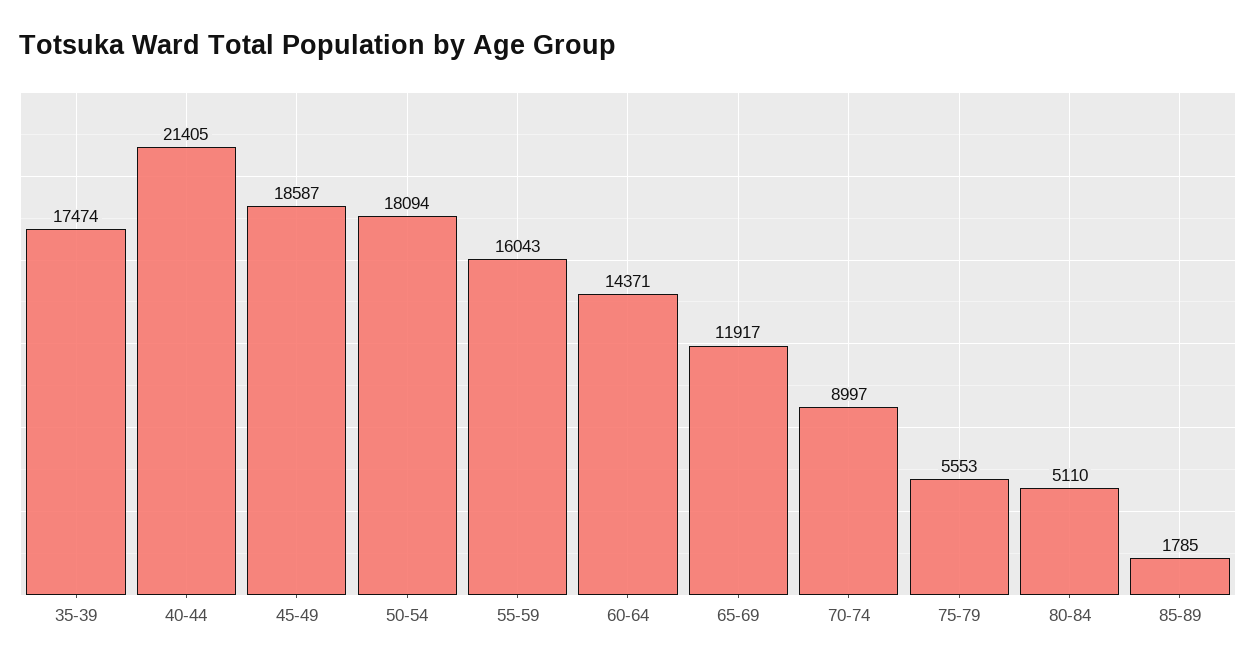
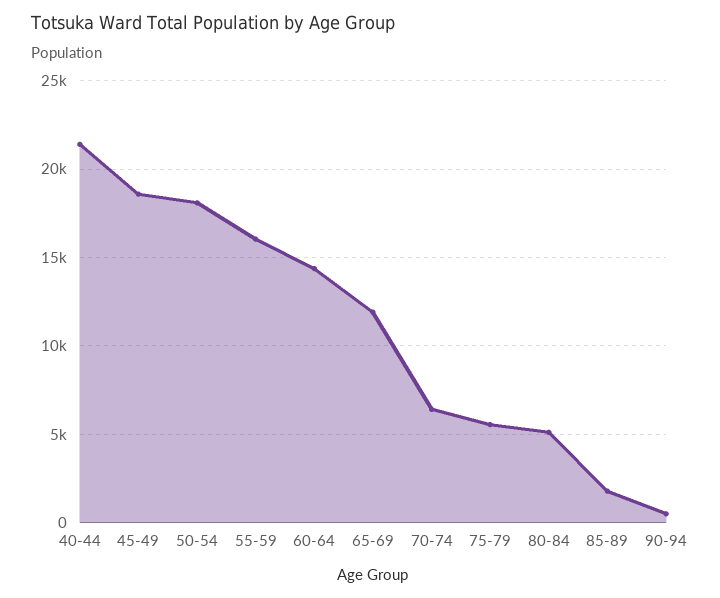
35-39: 17474 -> none
70-74: 8997 -> 6500
90-94: none -> 500

